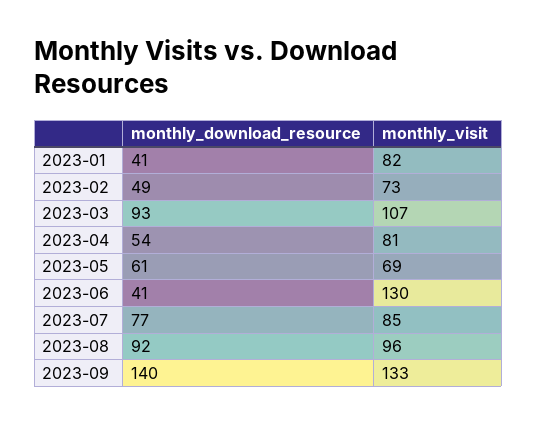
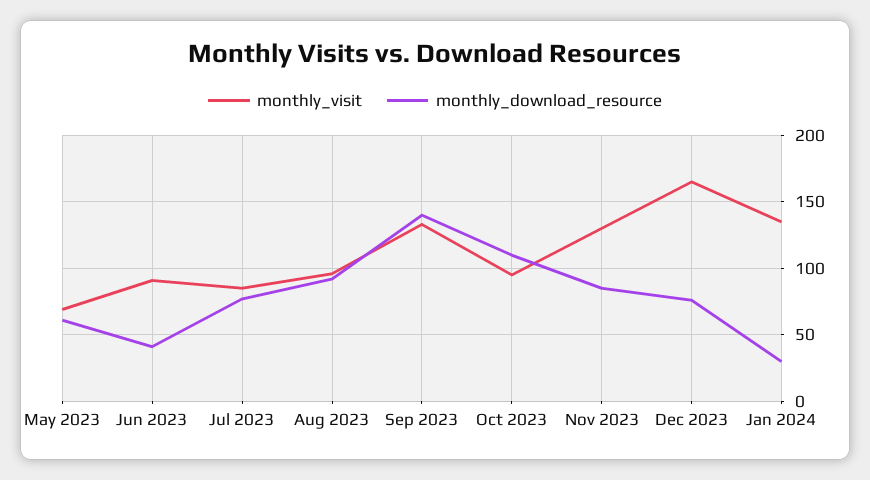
monthly_download_resource, 2023-01: 41 -> none
monthly_visit, 2023-01: 82 -> none
monthly_download_resource, 2023-02: 49 -> none
monthly_visit, 2023-02: 73 -> none
monthly_download_resource, 2023-03: 93 -> none
monthly_visit, 2023-03: 107 -> none
monthly_download_resource, 2023-04: 54 -> none
monthly_visit, 2023-04: 81 -> none
monthly_visit, 2023-06: 130 -> 90
monthly_visit, Oct 2023: none -> 95
monthly_download_resource, Oct 2023: none -> 110
monthly_visit, Nov 2023: none -> 130
monthly_download_resource, Nov 2023: none -> 85
monthly_visit, Dec 2023: none -> 165
monthly_download_resource, Dec 2023: none -> 75
monthly_visit, Jan 2024: none -> 135
monthly_download_resource, Jan 2024: none -> 30

